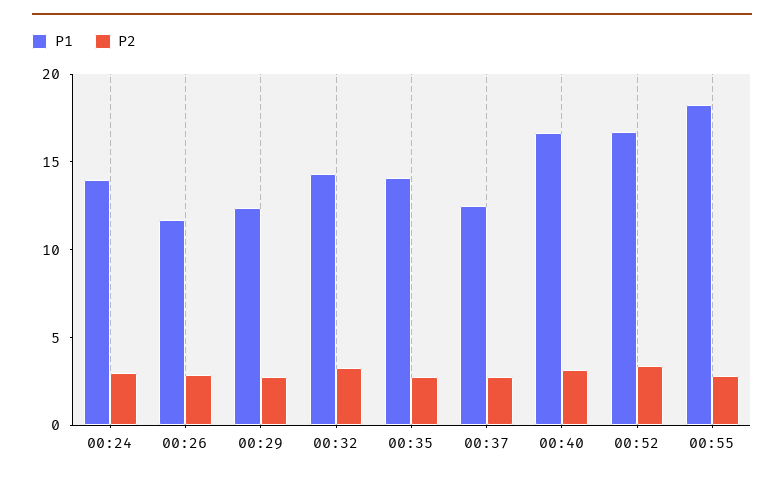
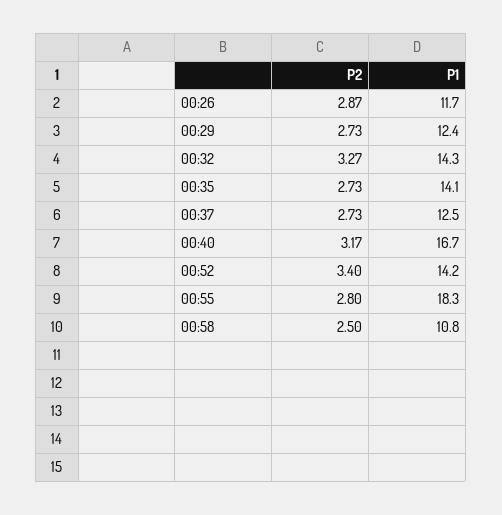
P1, 00:24: 14 -> none
P2, 00:24: 3 -> none
P1, 00:52: 17 -> 14.2
P2, 00:58: none -> 2.5
P1, 00:58: none -> 10.8

